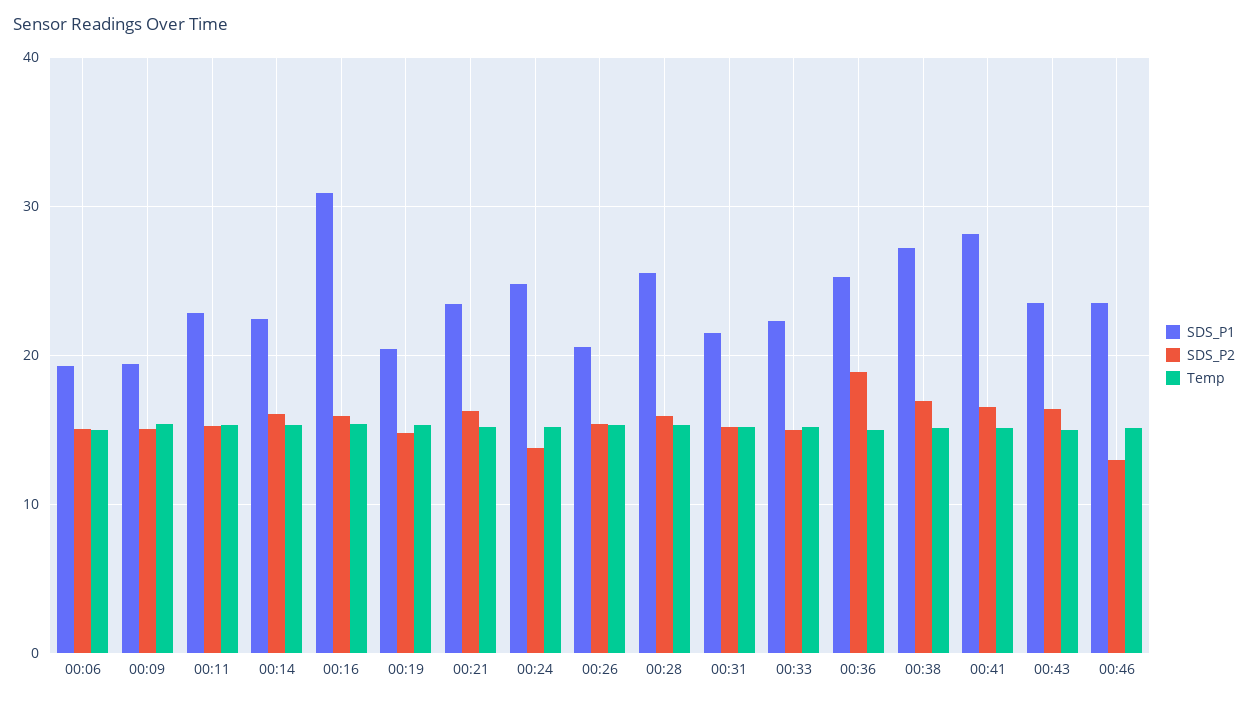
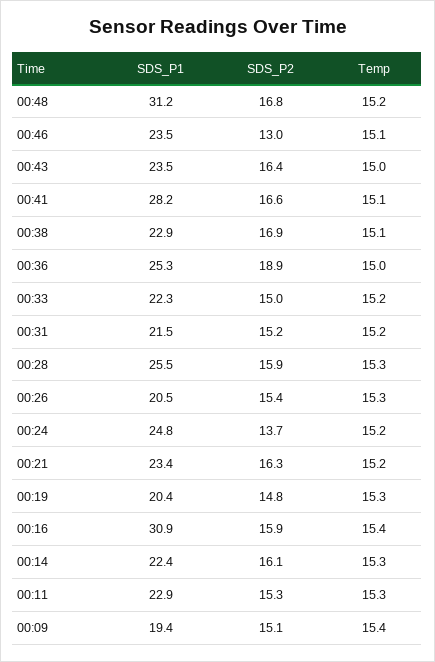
SDS_P1, 00:06: 19 -> none
SDS_P2, 00:06: 15 -> none
Temp, 00:06: 15 -> none
SDS_P1, 00:38: 27 -> 22.9
SDS_P1, 00:48: none -> 31.2
SDS_P2, 00:48: none -> 16.8
Temp, 00:48: none -> 15.2

